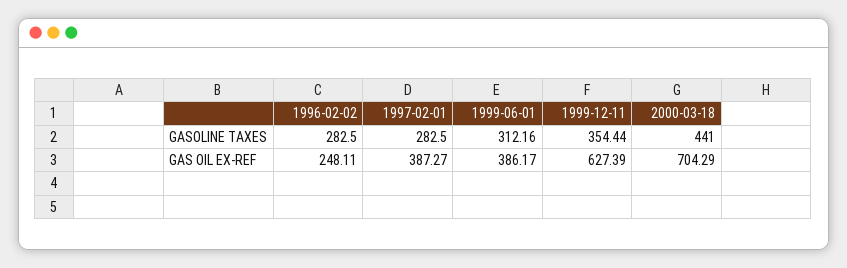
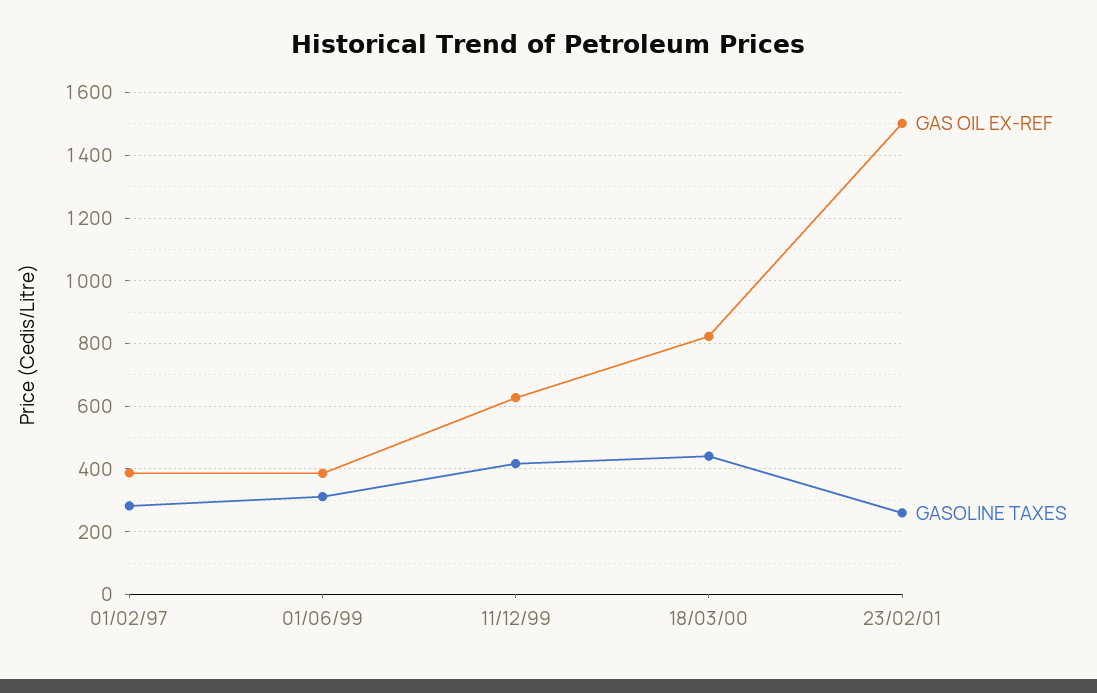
GASOLINE TAXES, 1996-02-02: 282.5 -> none
GASOLINE TAXES, 1999-12-11: 354.44 -> 420
GAS OIL EX-REF, 1996-02-02: 248.11 -> none
GAS OIL EX-REF, 2000-03-18: 704.29 -> 820
GAS OIL EX-REF, 23/02/01: none -> 1500
GASOLINE TAXES, 23/02/01: none -> 260

